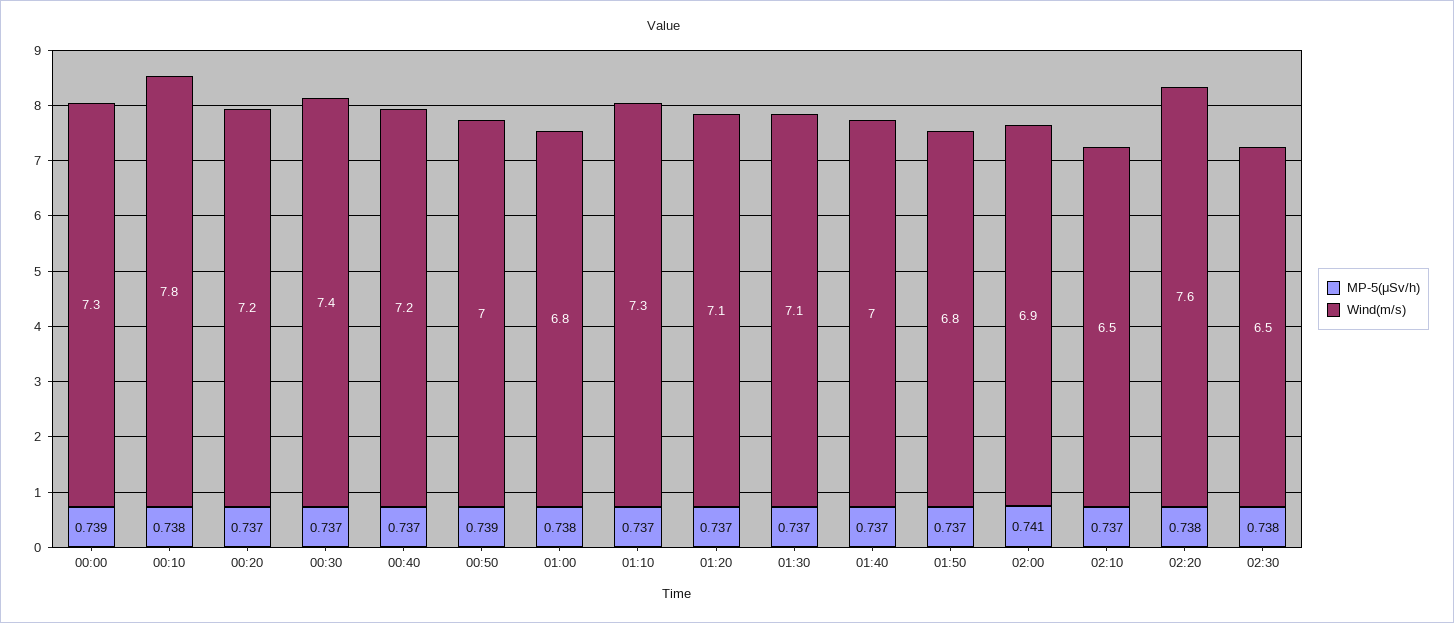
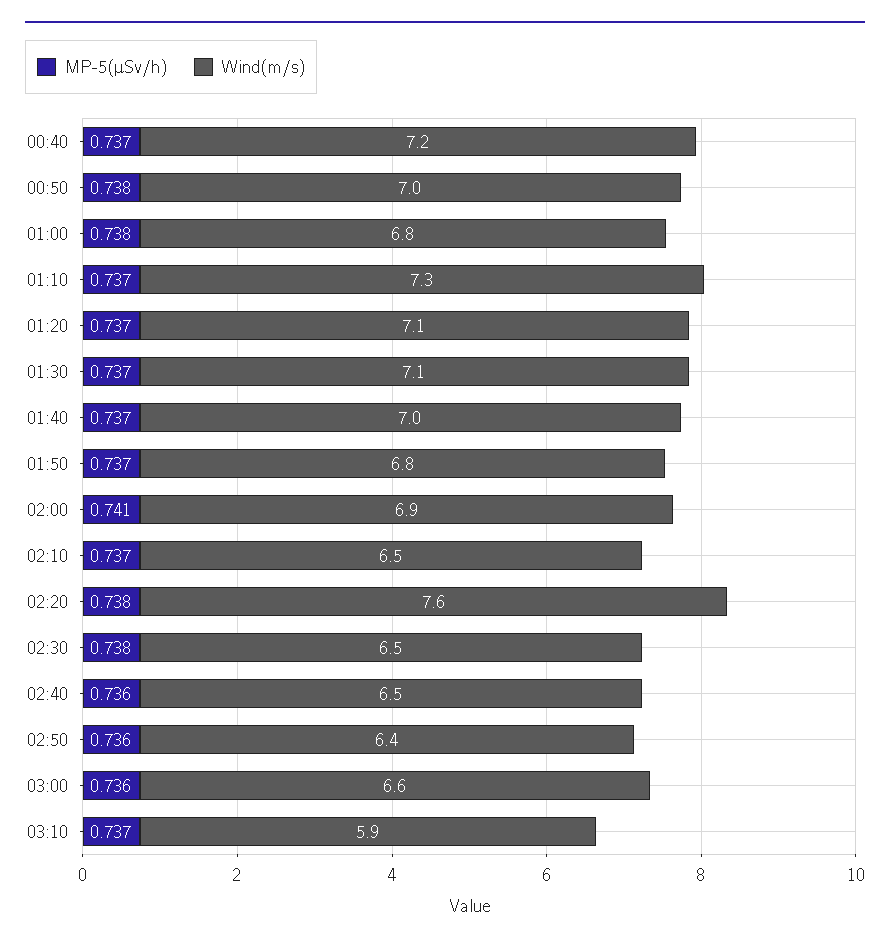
MP-5(μSv/h), 00:00: 0.739 -> none
Wind(m/s), 00:00: 7.3 -> none
MP-5(μSv/h), 00:10: 0.738 -> none
Wind(m/s), 00:10: 7.8 -> none
MP-5(μSv/h), 00:20: 0.737 -> none
Wind(m/s), 00:20: 7.2 -> none
MP-5(μSv/h), 00:30: 0.737 -> none
Wind(m/s), 00:30: 7.4 -> none
MP-5(μSv/h), 00:50: 0.739 -> 0.738
MP-5(μSv/h), 02:40: none -> 0.736
Wind(m/s), 02:40: none -> 6.5
MP-5(μSv/h), 02:50: none -> 0.736
Wind(m/s), 02:50: none -> 6.4
MP-5(μSv/h), 03:00: none -> 0.736
Wind(m/s), 03:00: none -> 6.6
MP-5(μSv/h), 03:10: none -> 0.737
Wind(m/s), 03:10: none -> 5.9

